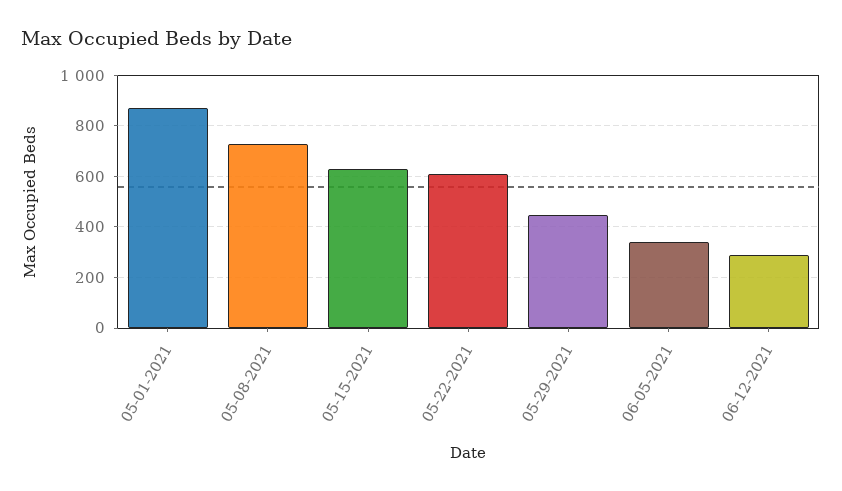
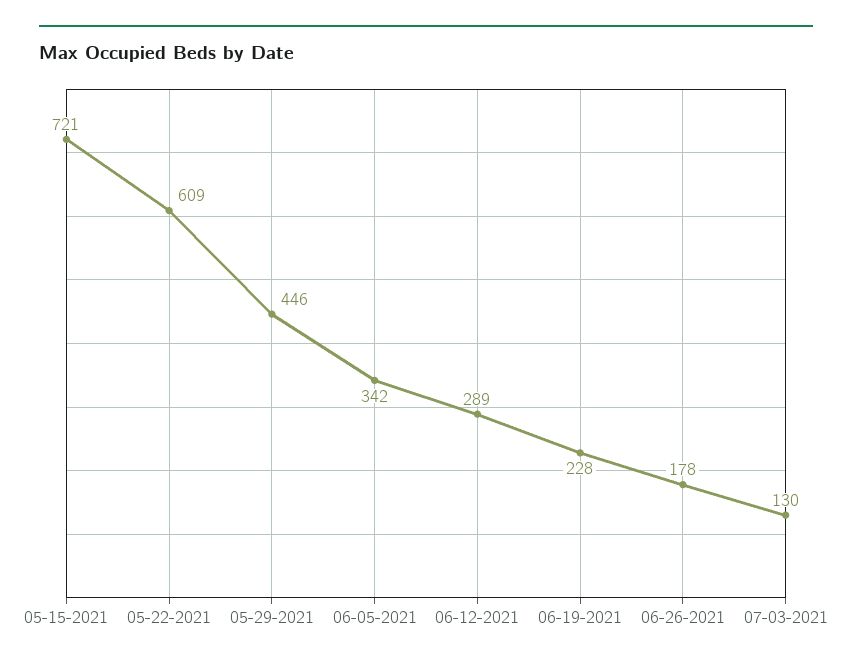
05-01-2021: 875 -> none
05-08-2021: 725 -> none
05-15-2021: 625 -> 721
06-19-2021: none -> 228
06-26-2021: none -> 178
07-03-2021: none -> 130

